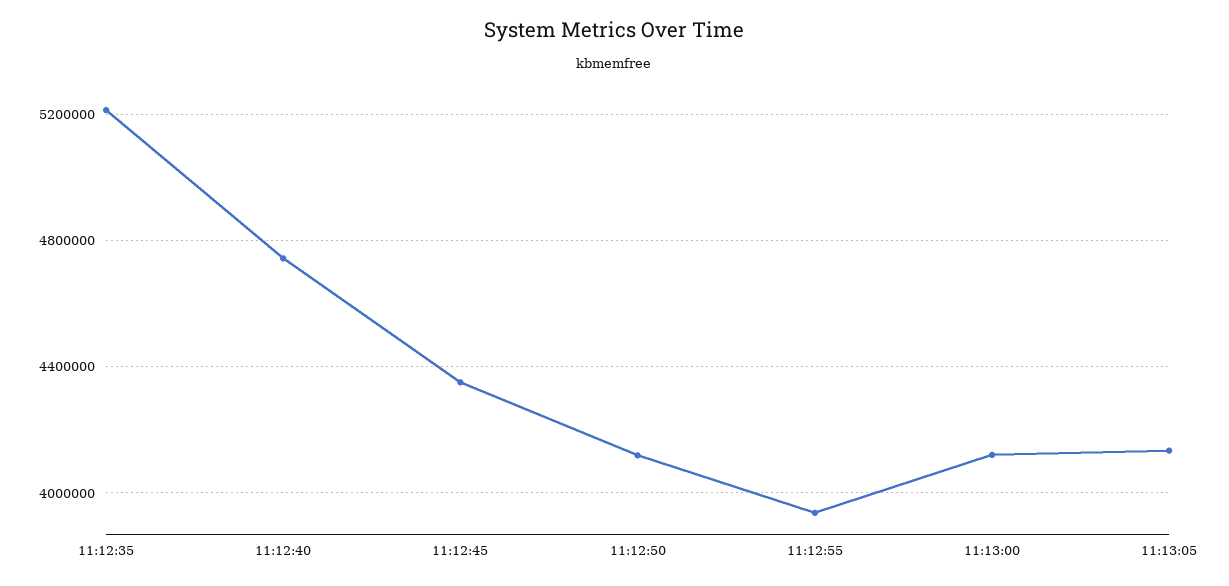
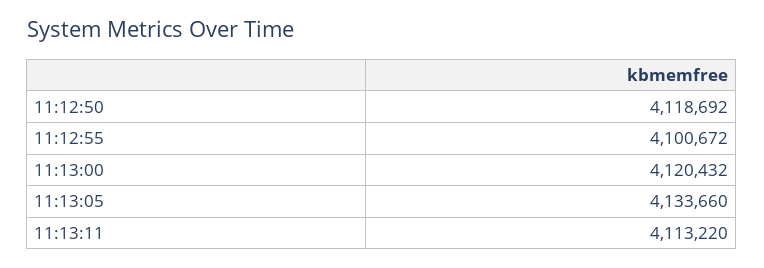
11:12:35: 5200000 -> none
11:12:40: 4750000 -> none
11:12:45: 4350000 -> none
11:12:55: 3950000 -> 4100672
11:13:11: none -> 4113220

